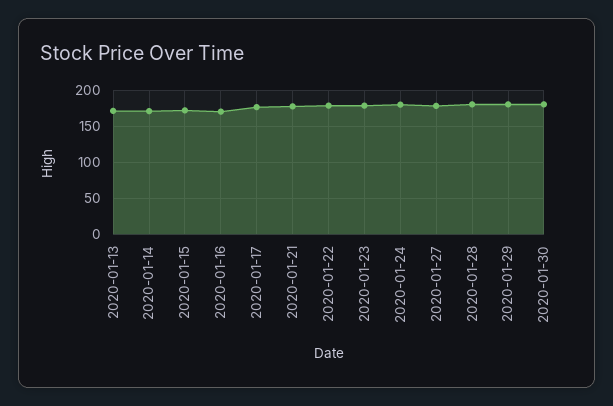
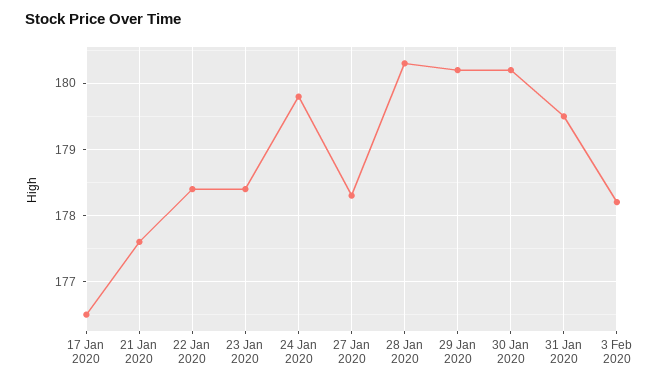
2020-01-13: 170 -> none
2020-01-14: 170 -> none
2020-01-15: 170 -> none
2020-01-16: 170 -> none
31 Jan 2020: none -> 179.5
3 Feb 2020: none -> 178.2

